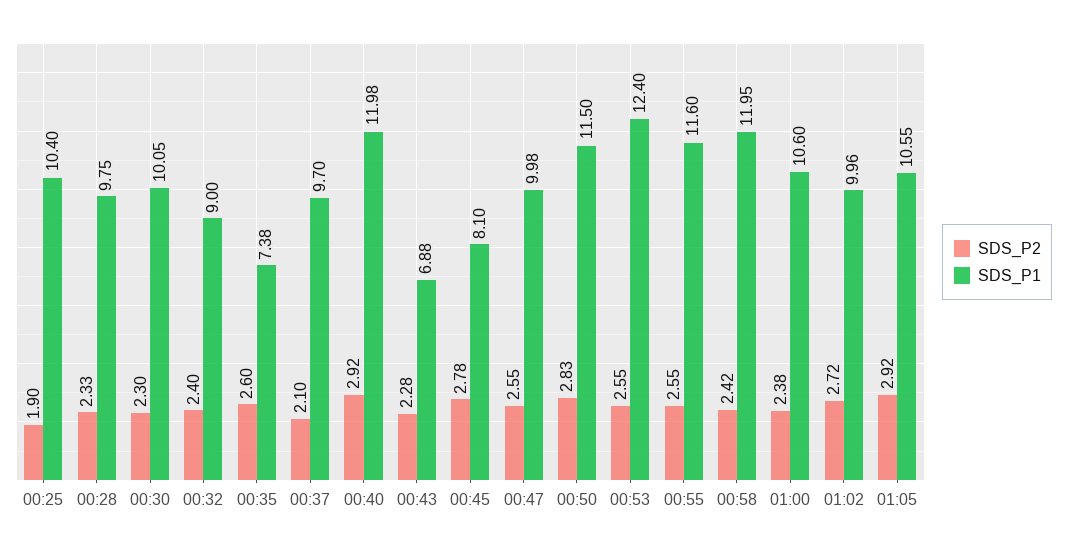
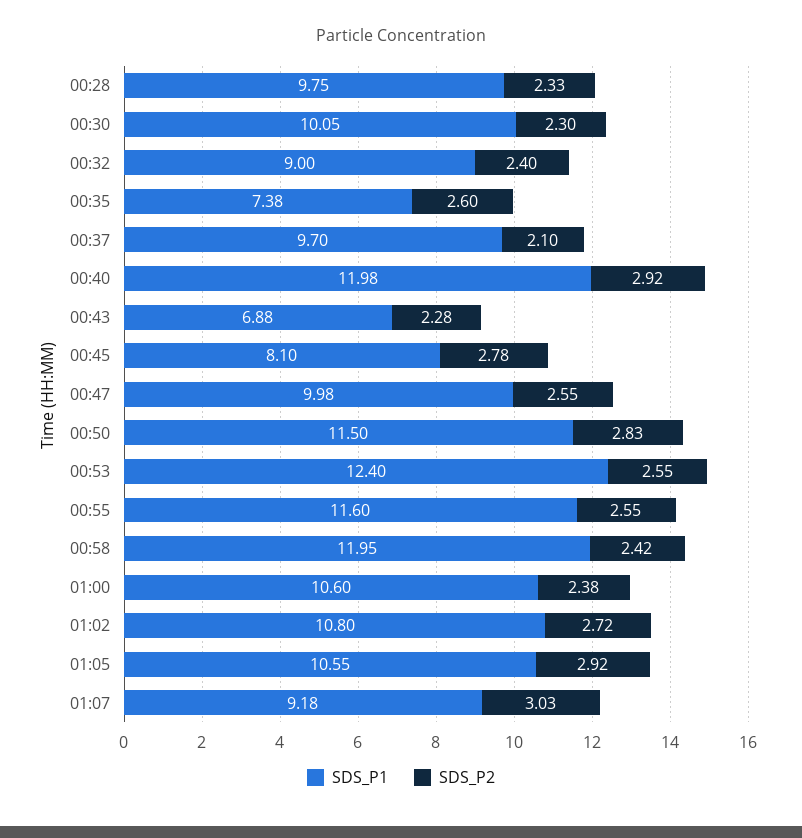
SDS_P2, 00:25: 1.9 -> none
SDS_P1, 00:25: 10.4 -> none
SDS_P1, 01:02: 9.96 -> 10.8
SDS_P1, 01:07: none -> 9.18
SDS_P2, 01:07: none -> 3.03

